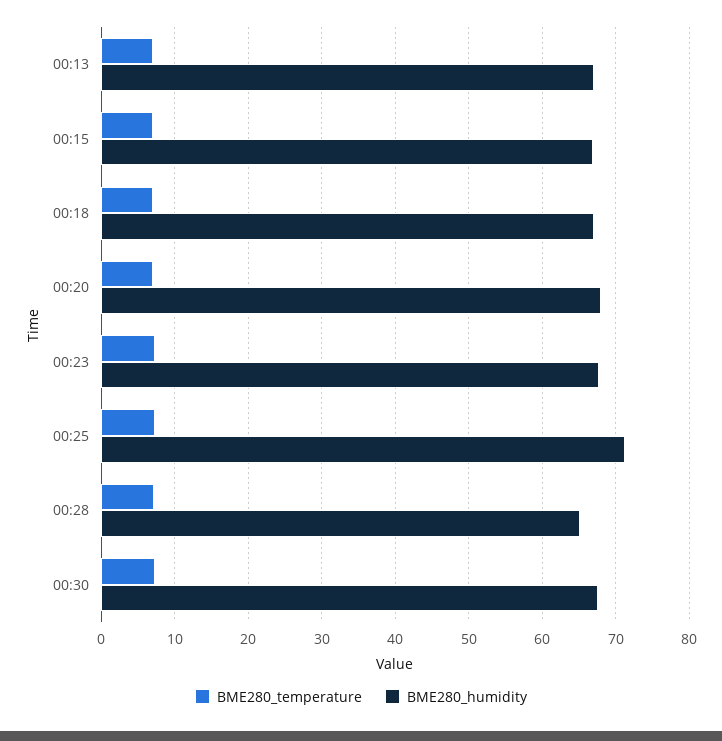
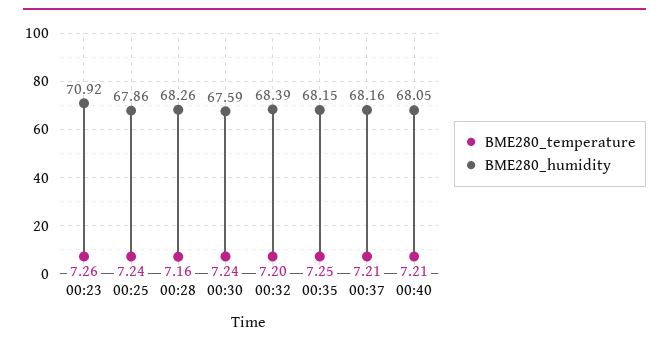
BME280_temperature, 00:13: 7 -> none
BME280_humidity, 00:13: 67 -> none
BME280_temperature, 00:15: 7 -> none
BME280_humidity, 00:15: 67 -> none
BME280_temperature, 00:18: 7 -> none
BME280_humidity, 00:18: 67 -> none
BME280_temperature, 00:20: 7 -> none
BME280_humidity, 00:20: 68 -> none
BME280_humidity, 00:23: 68 -> 70.92
BME280_humidity, 00:25: 71 -> 67.86
BME280_humidity, 00:28: 65 -> 68.26
BME280_temperature, 00:32: none -> 7.2
BME280_humidity, 00:32: none -> 68.39
BME280_temperature, 00:35: none -> 7.25
BME280_humidity, 00:35: none -> 68.15
BME280_temperature, 00:37: none -> 7.21
BME280_humidity, 00:37: none -> 68.16
BME280_temperature, 00:40: none -> 7.21
BME280_humidity, 00:40: none -> 68.05

